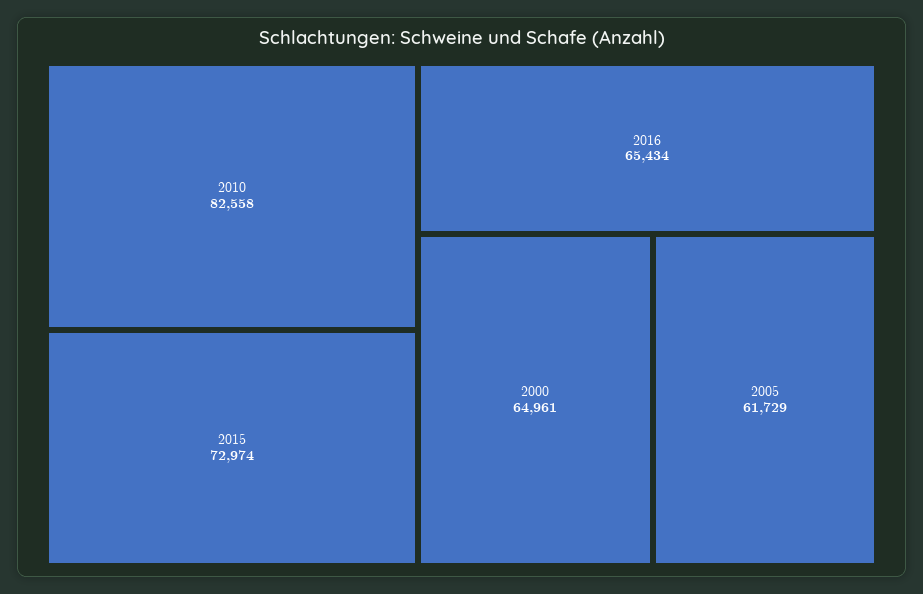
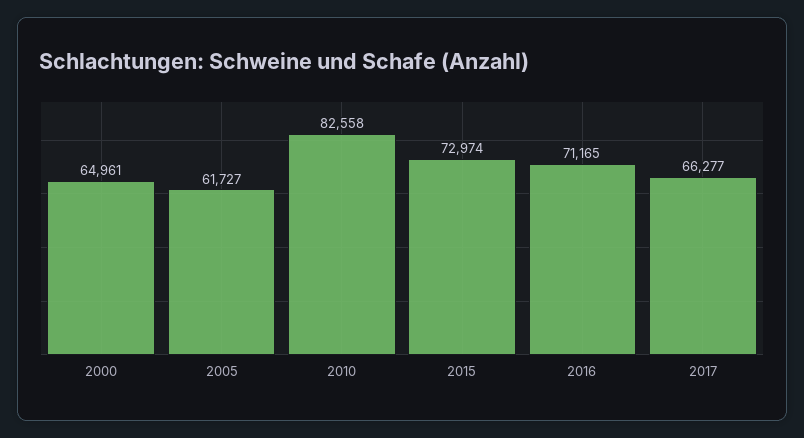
2016: 65434 -> 71165
2005: 61729 -> 61727
2017: none -> 66277

